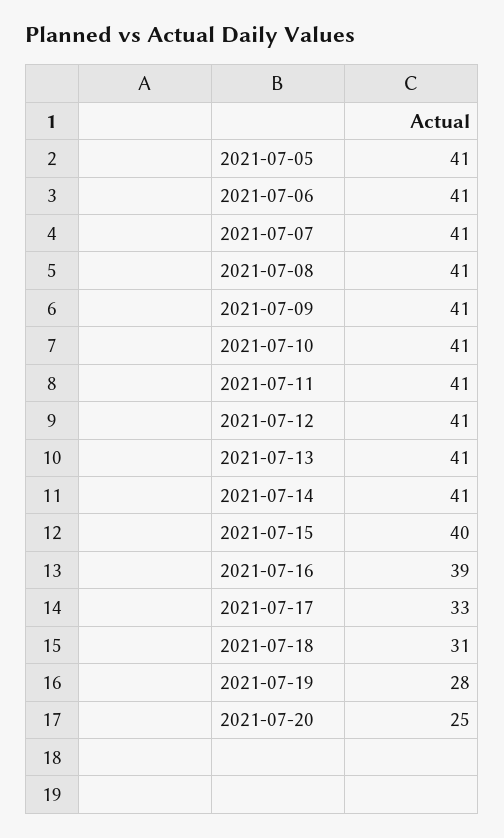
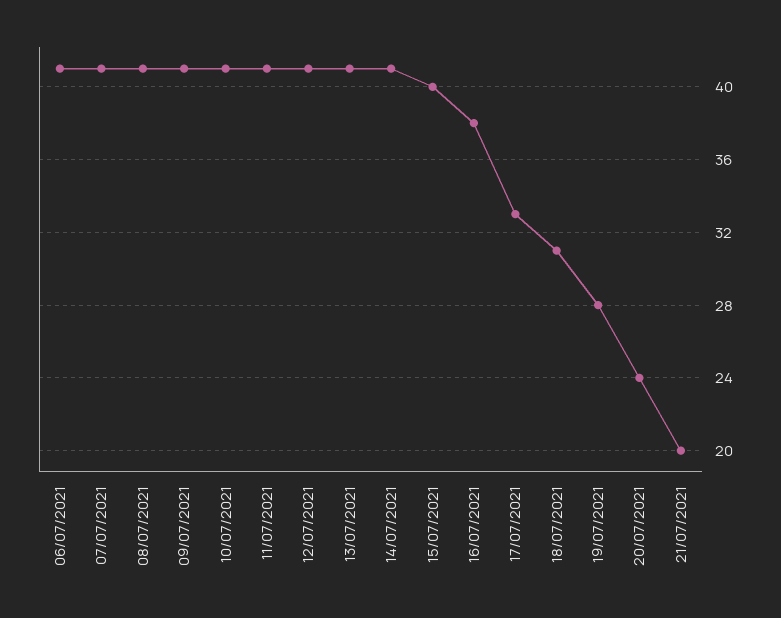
2021-07-05: 41 -> none
2021-07-16: 39 -> 38
2021-07-20: 25 -> 24
21/07/2021: none -> 20

